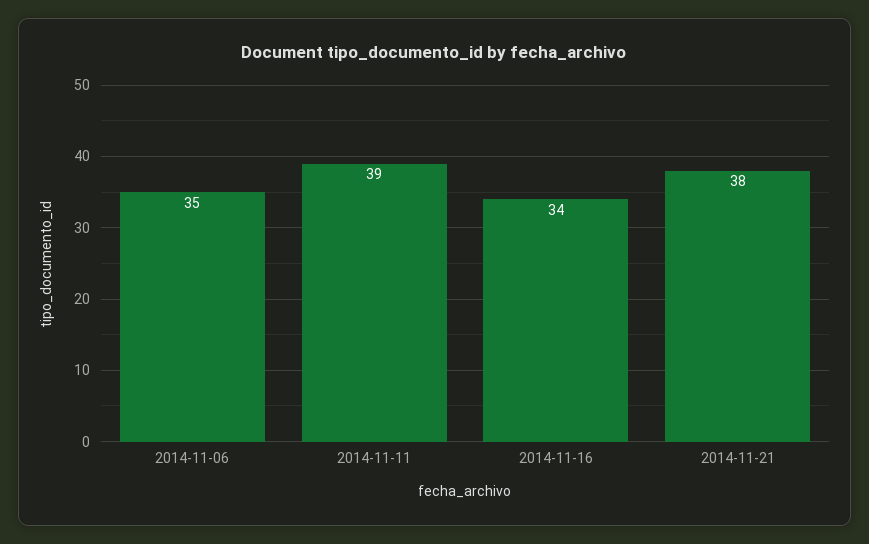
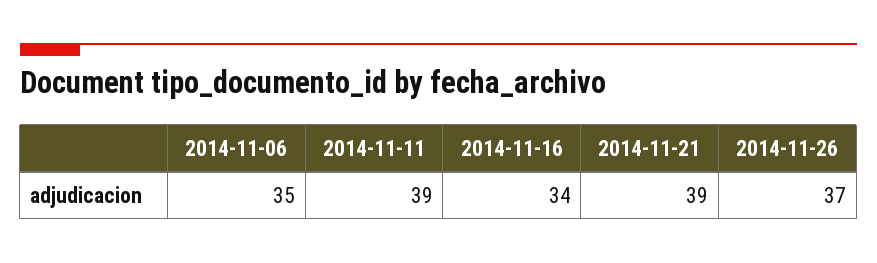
2014-11-21: 38 -> 39
2014-11-26: none -> 37

